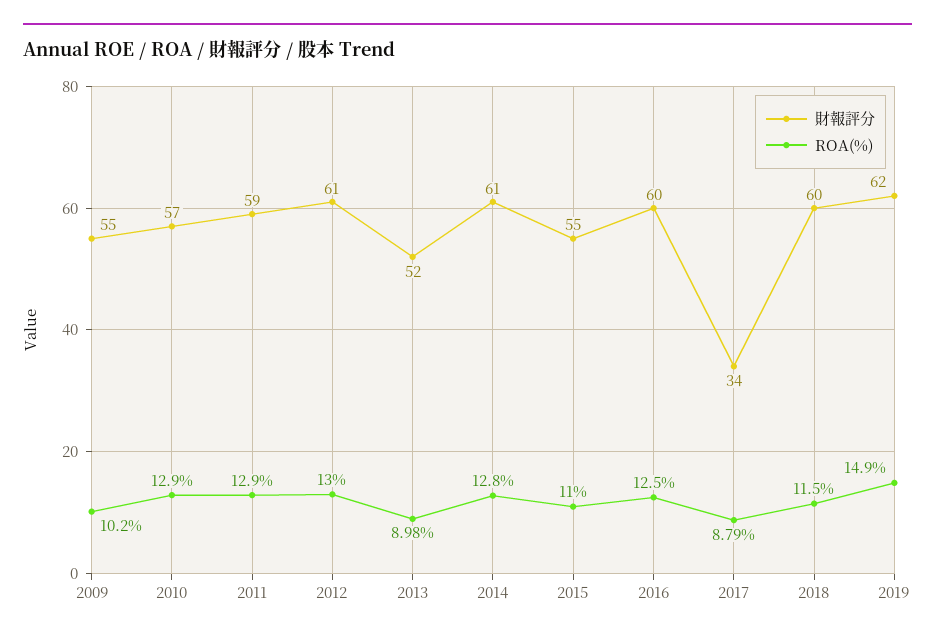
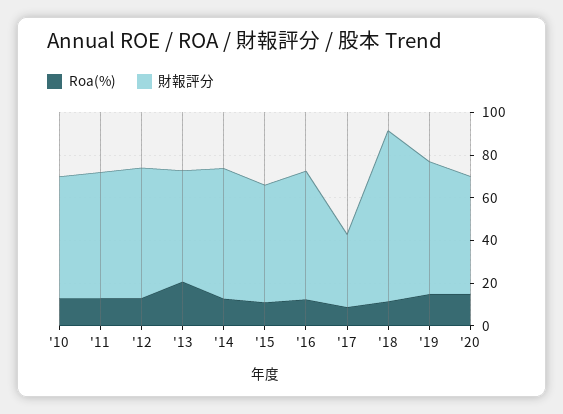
財報評分, 2009: 55 -> none
ROA(%), 2009: 10.2 -> none
ROA(%), 2013: 8.98 -> 20
財報評分, 2018: 60 -> 80
ROA(%), '20: none -> 15
財報評分, '20: none -> 55

